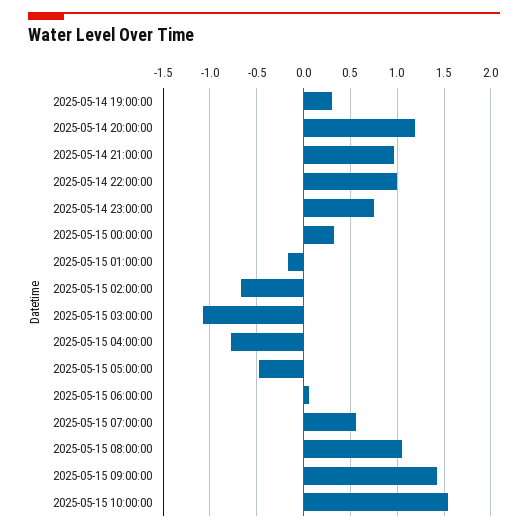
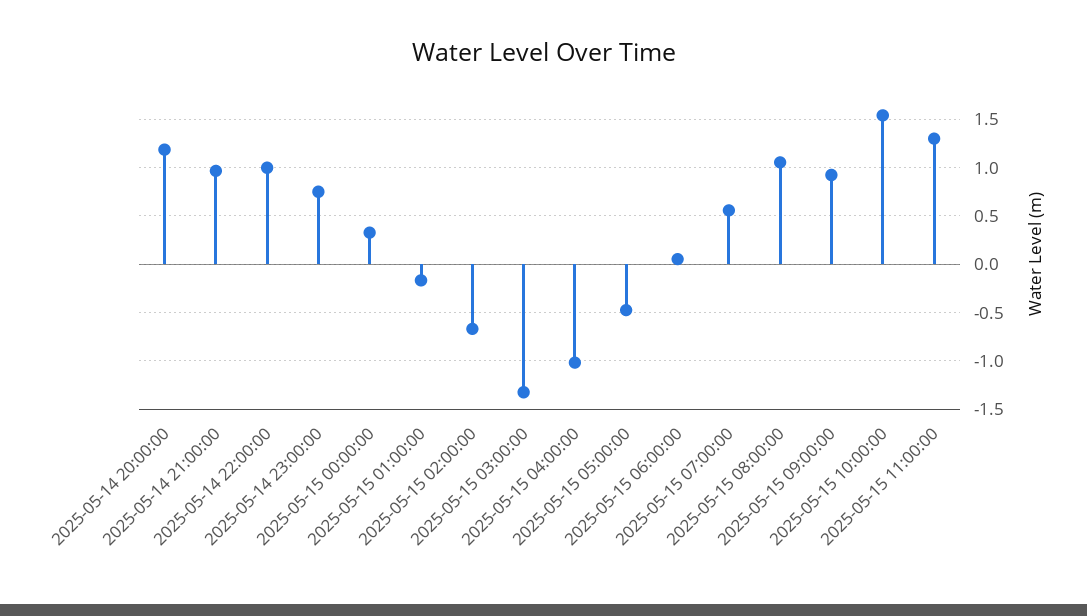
2025-05-14 19:00:00: 0.3 -> none
2025-05-15 03:00:00: -1.1 -> -1.3
2025-05-15 04:00:00: -0.8 -> -1
2025-05-15 09:00:00: 1.4 -> 0.9
2025-05-15 11:00:00: none -> 1.3

